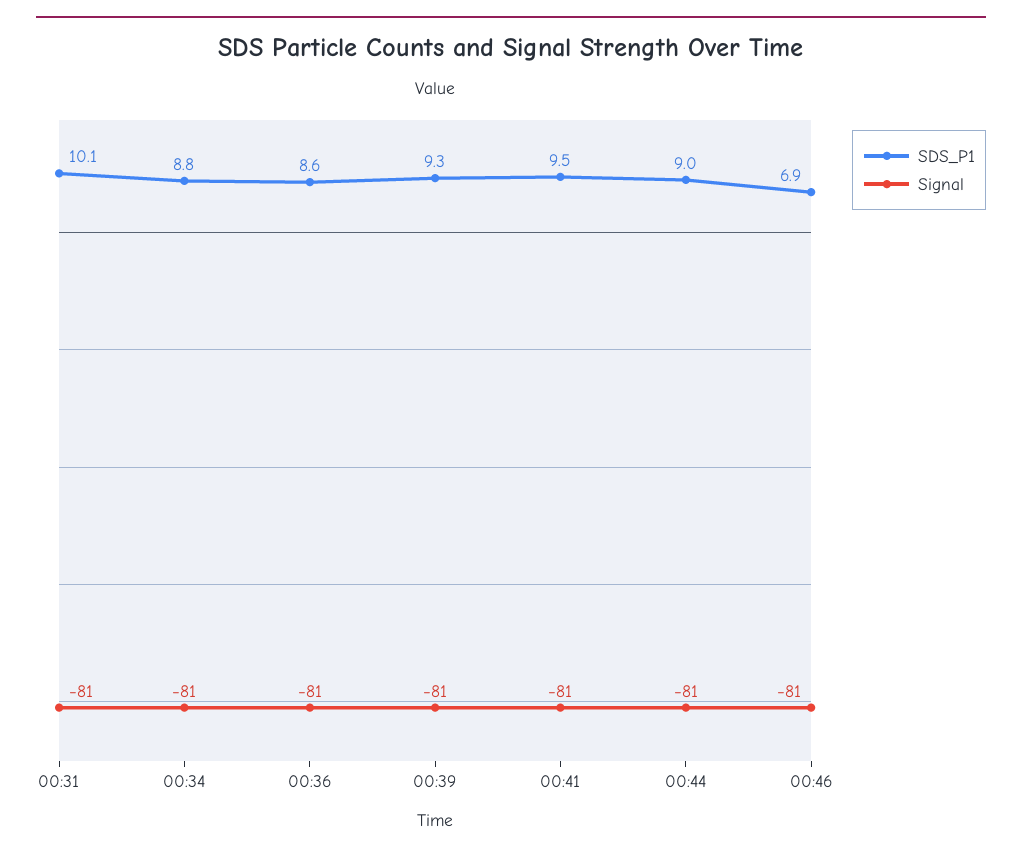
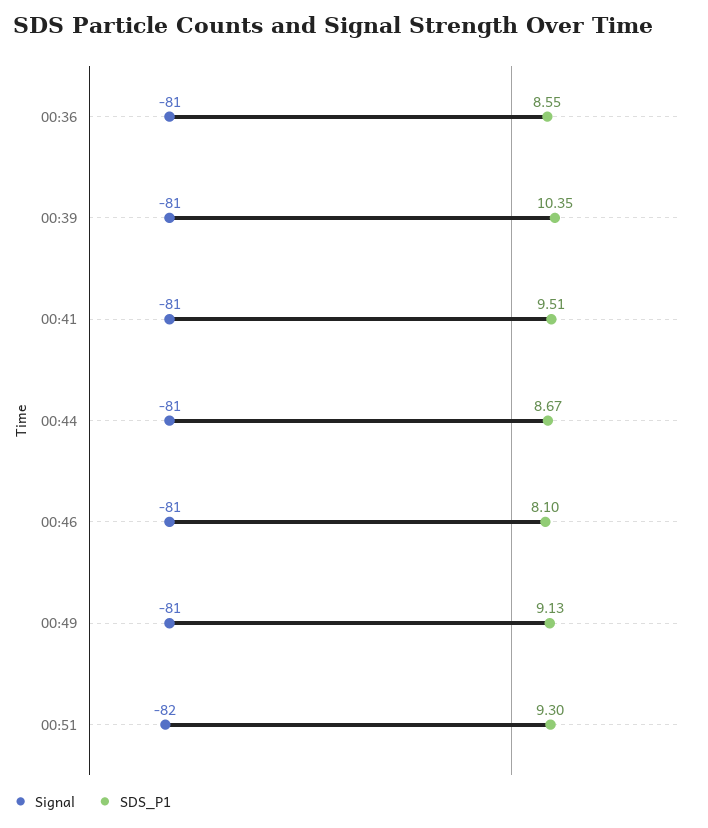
SDS_P1, 00:31: 10.1 -> none
Signal, 00:31: -81 -> none
SDS_P1, 00:34: 8.8 -> none
Signal, 00:34: -81 -> none
SDS_P1, 00:39: 9.3 -> 10.35
SDS_P1, 00:44: 9 -> 8.67
SDS_P1, 00:46: 6.9 -> 8.1
Signal, 00:49: none -> -81
SDS_P1, 00:49: none -> 9.13
Signal, 00:51: none -> -82
SDS_P1, 00:51: none -> 9.3

